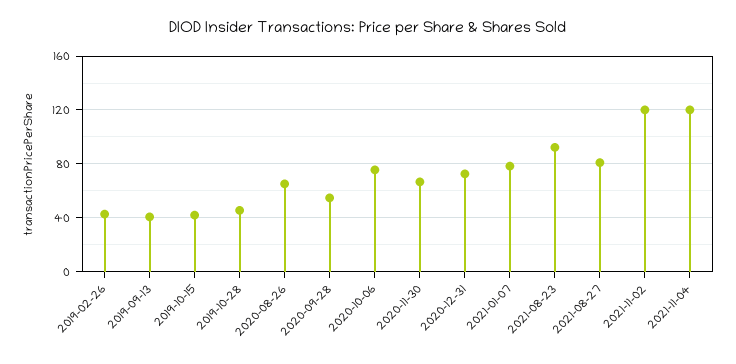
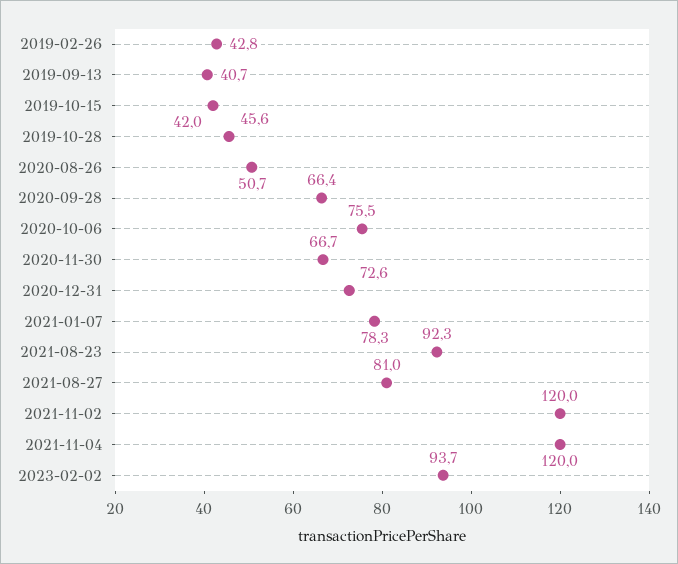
2020-08-26: 65 -> 50.7
2020-09-28: 55 -> 66.4
2023-02-02: none -> 93.7

